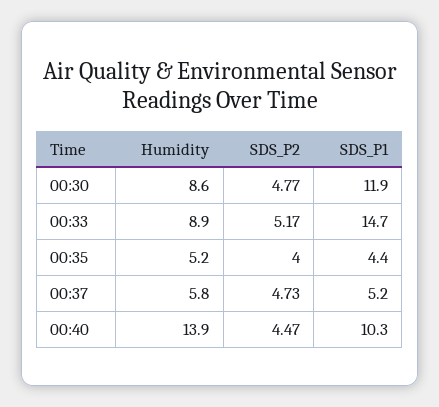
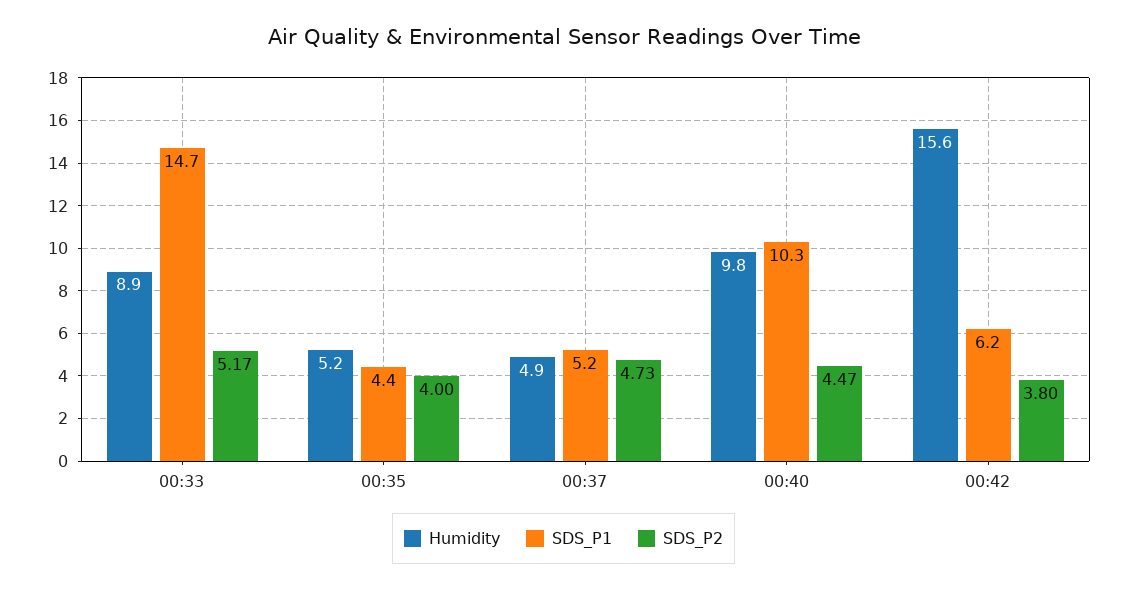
Humidity, 00:30: 8.6 -> none
SDS_P2, 00:30: 4.77 -> none
SDS_P1, 00:30: 11.9 -> none
Humidity, 00:37: 5.8 -> 4.9
Humidity, 00:40: 13.9 -> 9.8
Humidity, 00:42: none -> 15.6
SDS_P1, 00:42: none -> 6.2
SDS_P2, 00:42: none -> 3.8

